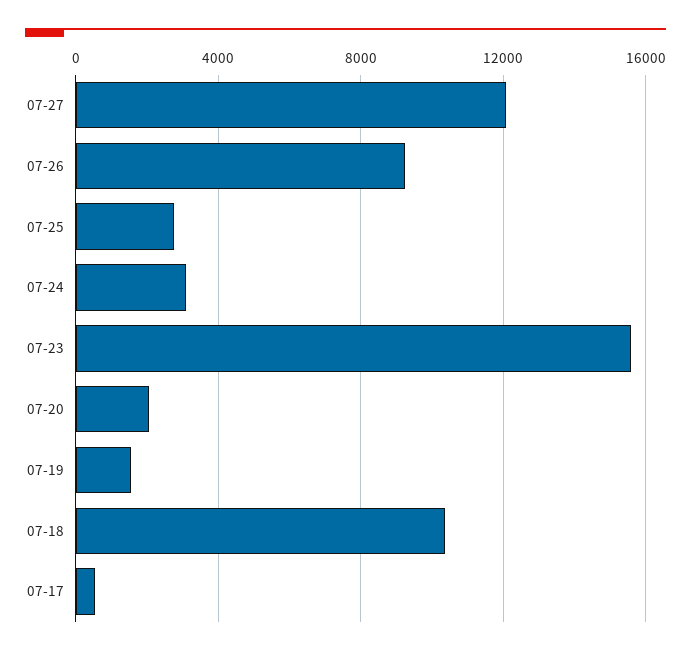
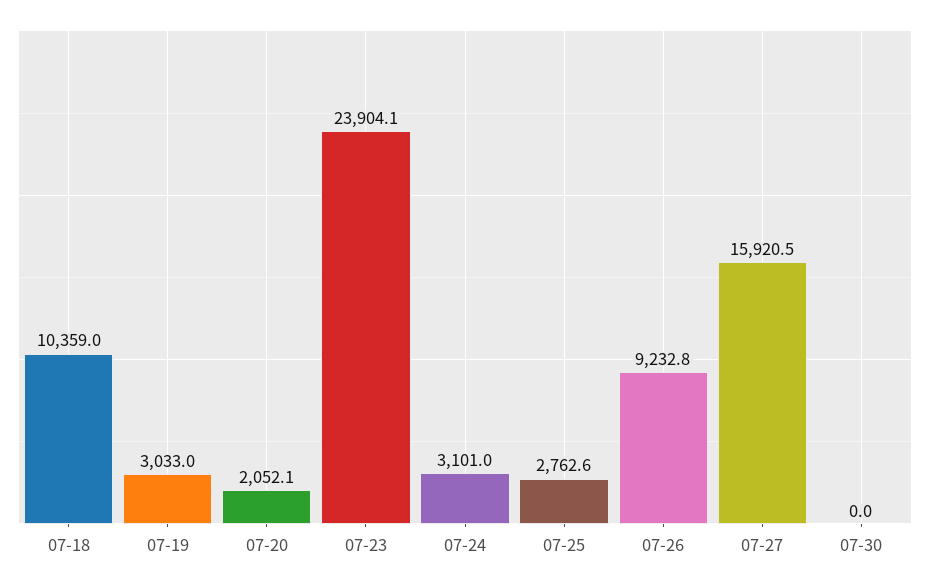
07-27: 12000 -> 15920.5
07-23: 15500 -> 23904.1
07-19: 1500 -> 3033
07-17: 500 -> none
07-30: none -> 0

